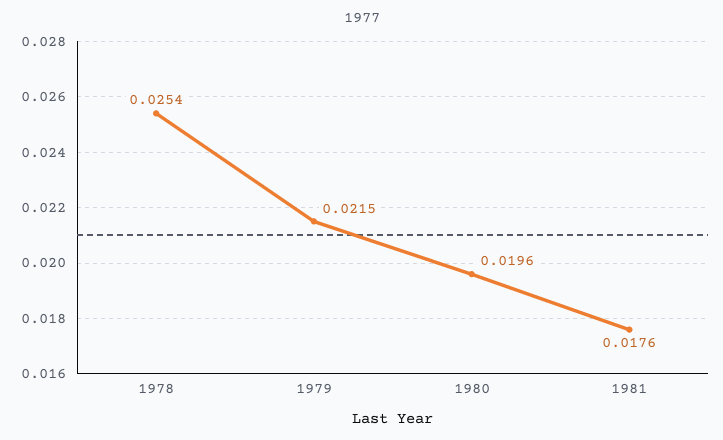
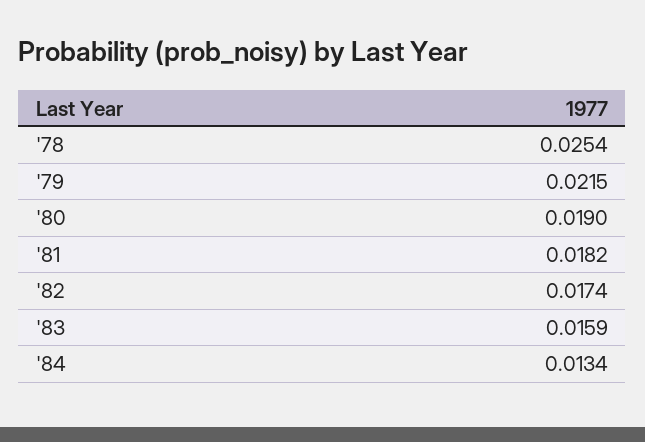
1980: 0.0196 -> 0.019
1981: 0.0176 -> 0.0182
'82: none -> 0.0174
'83: none -> 0.0159
'84: none -> 0.0134

